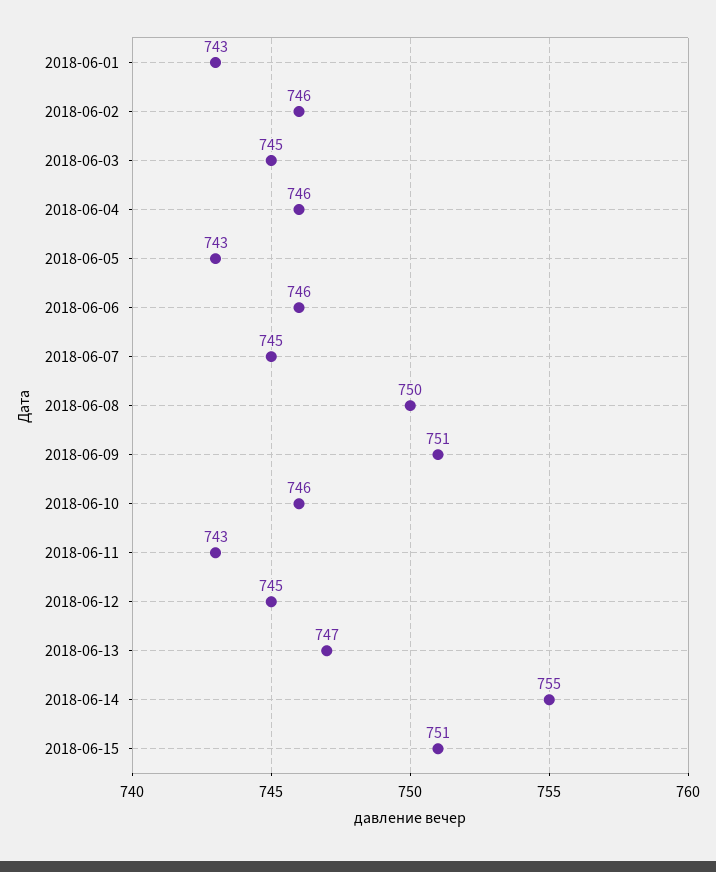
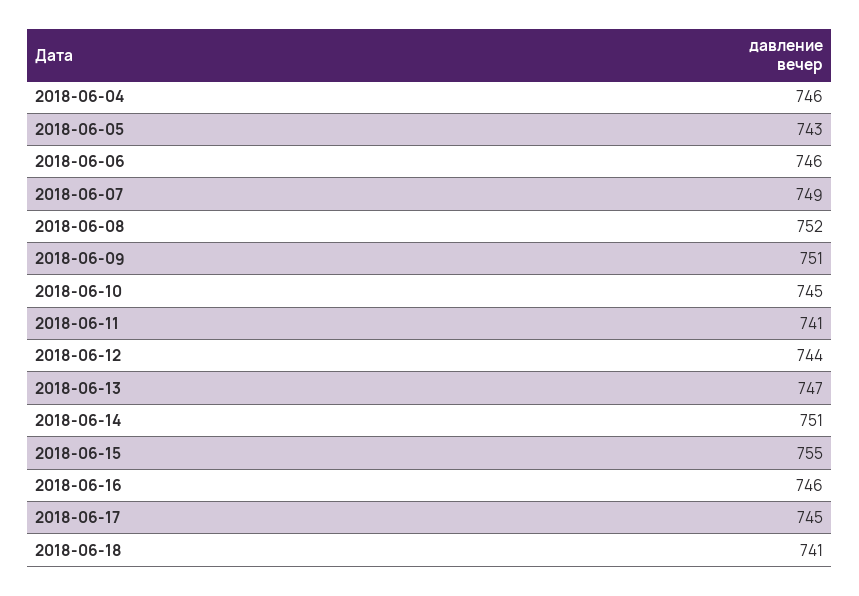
2018-06-01: 743 -> none
2018-06-02: 746 -> none
2018-06-03: 745 -> none
2018-06-07: 745 -> 749
2018-06-08: 750 -> 752
2018-06-10: 746 -> 745
2018-06-11: 743 -> 741
2018-06-12: 745 -> 744
2018-06-14: 755 -> 751
2018-06-15: 751 -> 755
2018-06-16: none -> 746
2018-06-17: none -> 745
2018-06-18: none -> 741

